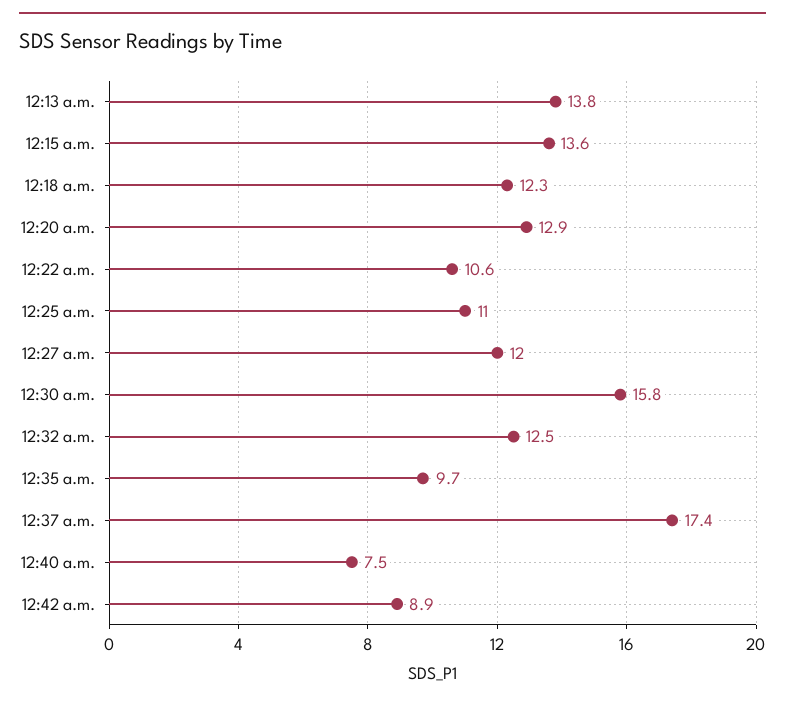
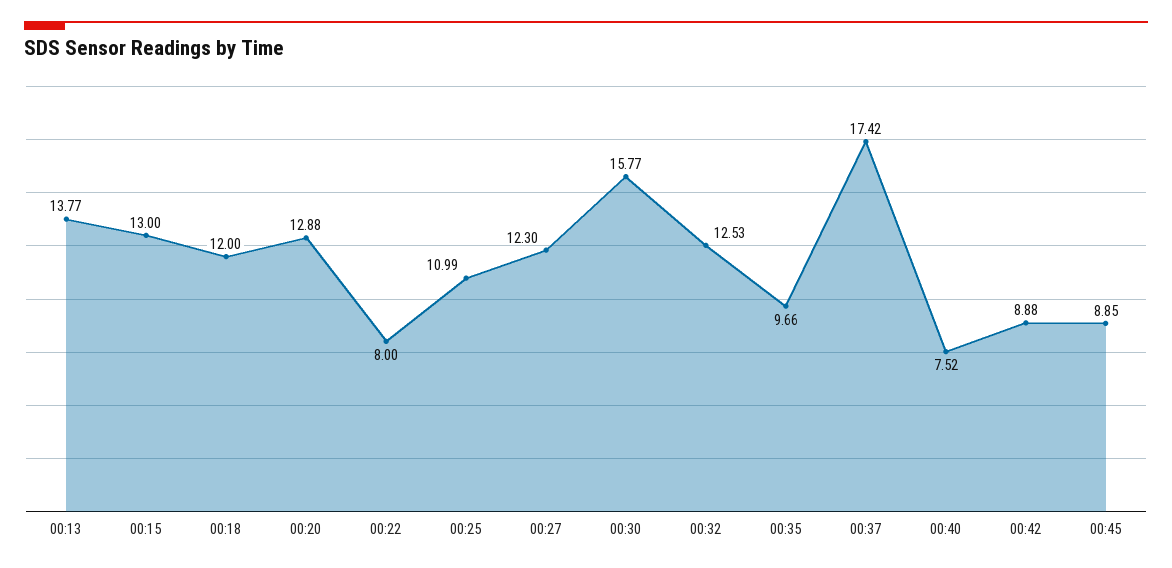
12:15 a.m.: 13.6 -> 13
12:18 a.m.: 12.3 -> 12
12:22 a.m.: 10.6 -> 8
12:27 a.m.: 12 -> 12.3
00:45: none -> 8.85

